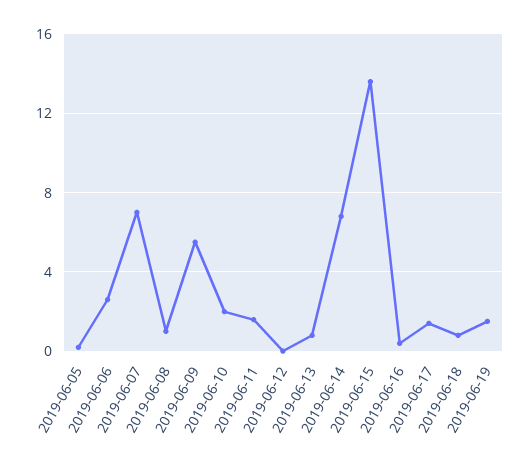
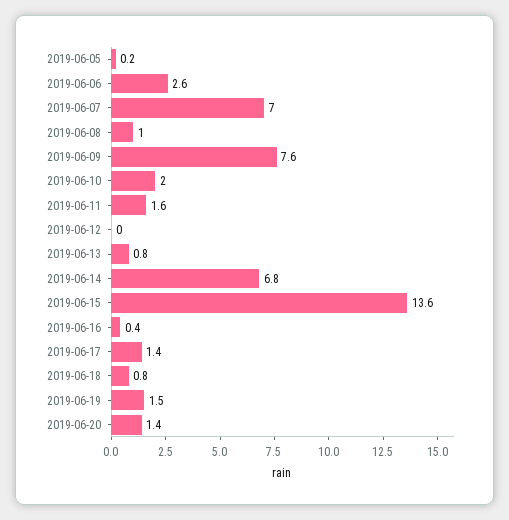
2019-06-09: 5.5 -> 7.6
2019-06-20: none -> 1.4

